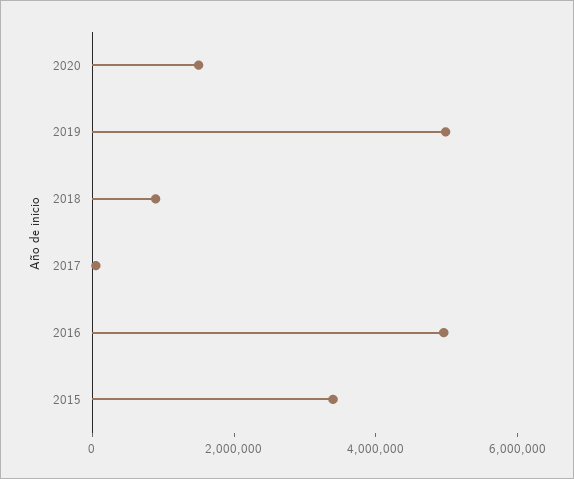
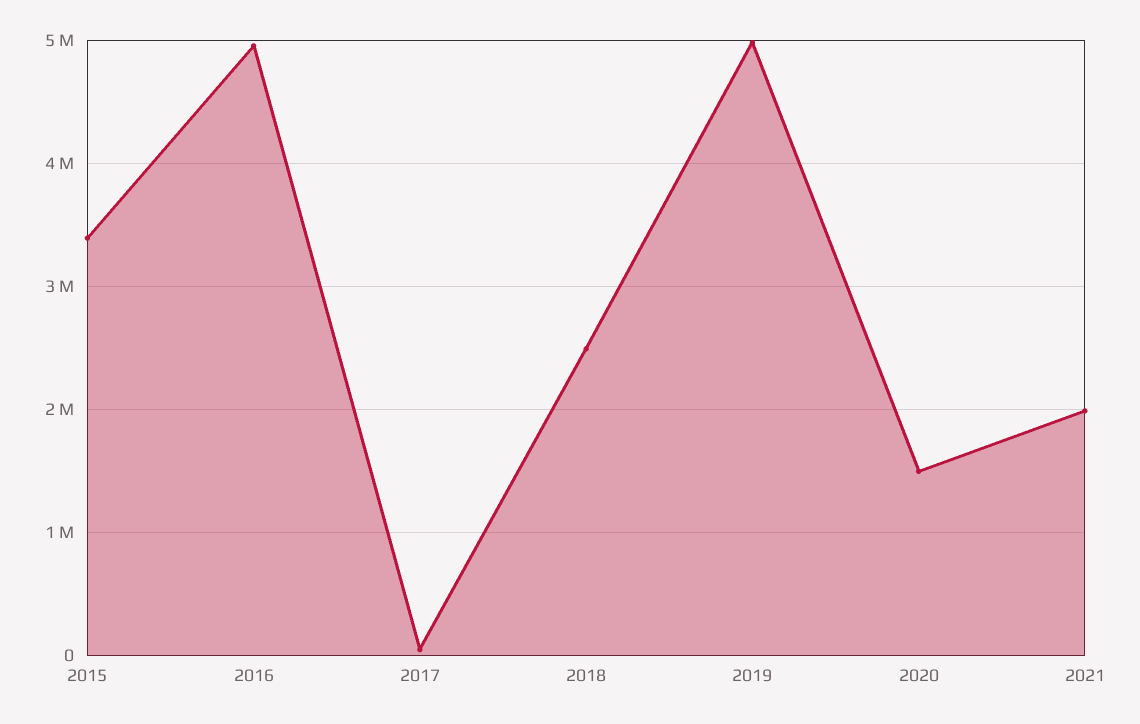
2018: 1000000 -> 2500000
2021: none -> 2000000

